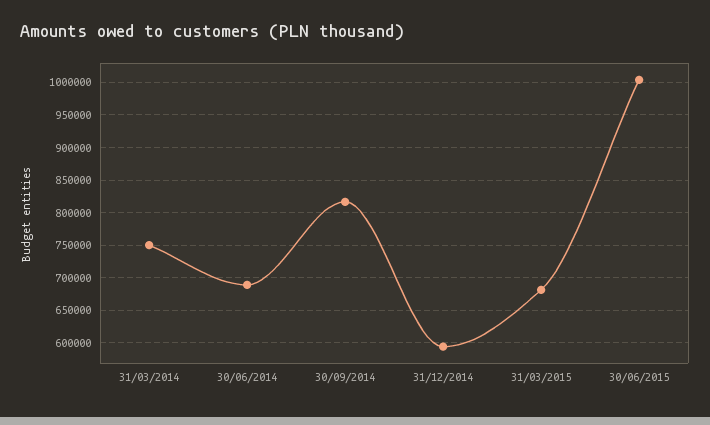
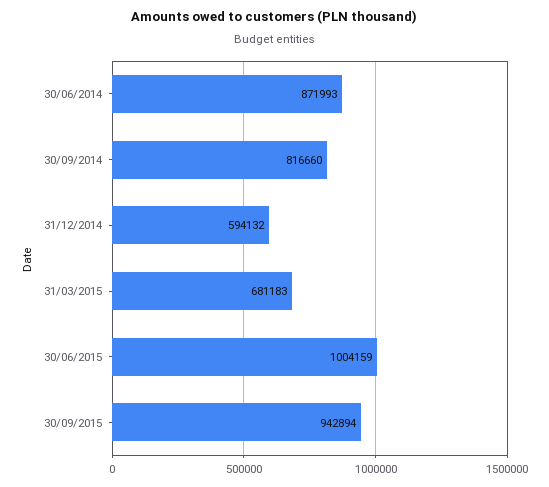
31/03/2014: 750000 -> none
30/06/2014: 690000 -> 871993
30/09/2015: none -> 942894

